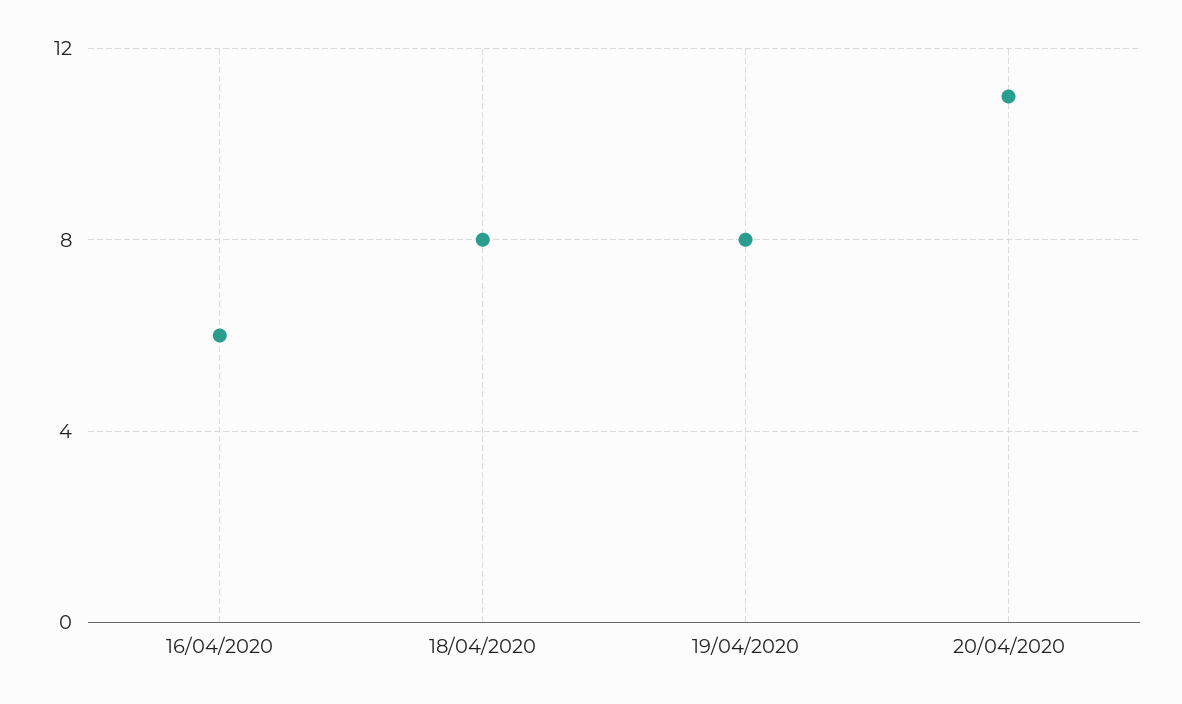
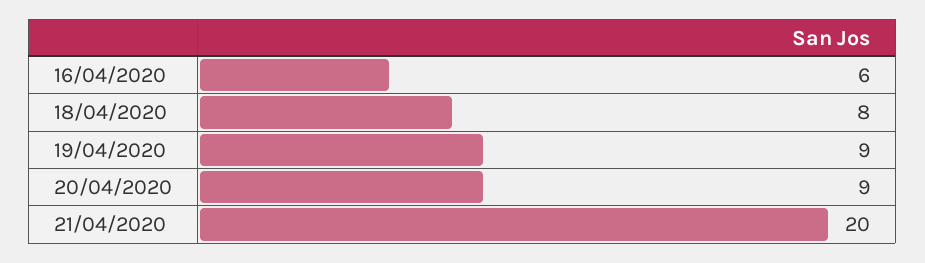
19/04/2020: 8 -> 9
20/04/2020: 11 -> 9
21/04/2020: none -> 20

